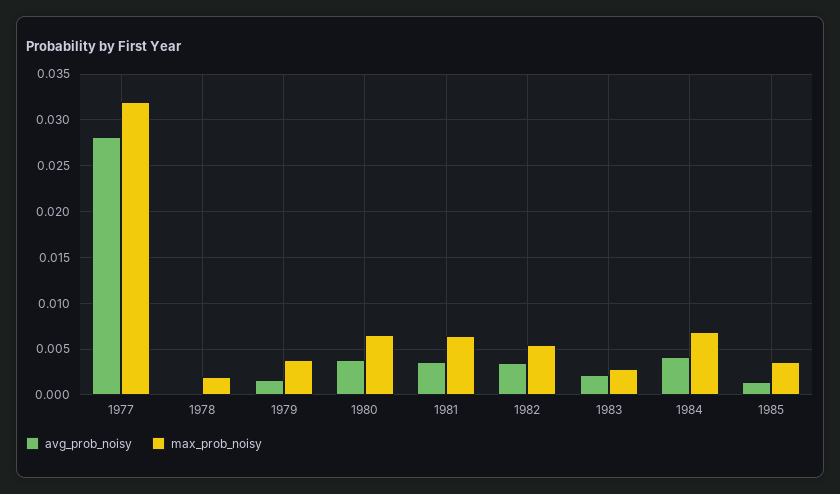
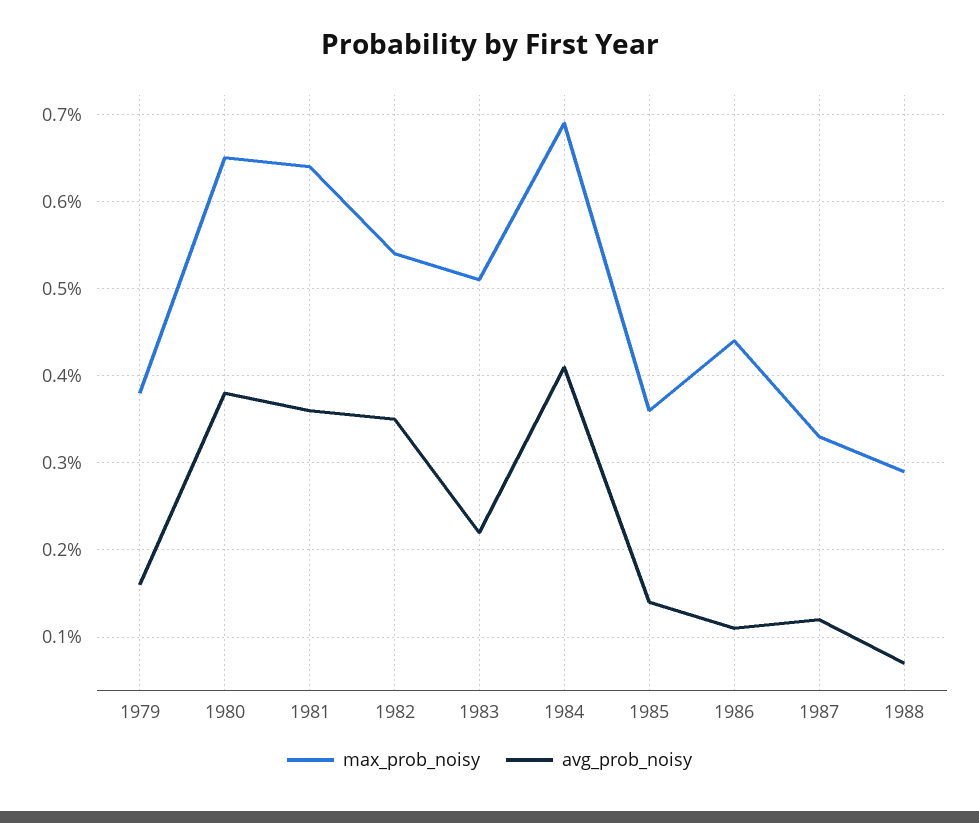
avg_prob_noisy, 1977: 0.028 -> none
max_prob_noisy, 1977: 0.032 -> none
avg_prob_noisy, 1978: 0 -> none
max_prob_noisy, 1978: 0.002 -> none
max_prob_noisy, 1983: 0.003 -> 0.0051
max_prob_noisy, 1986: none -> 0.0044
avg_prob_noisy, 1986: none -> 0.0011
max_prob_noisy, 1987: none -> 0.0033
avg_prob_noisy, 1987: none -> 0.0012
max_prob_noisy, 1988: none -> 0.0029
avg_prob_noisy, 1988: none -> 0.0007

